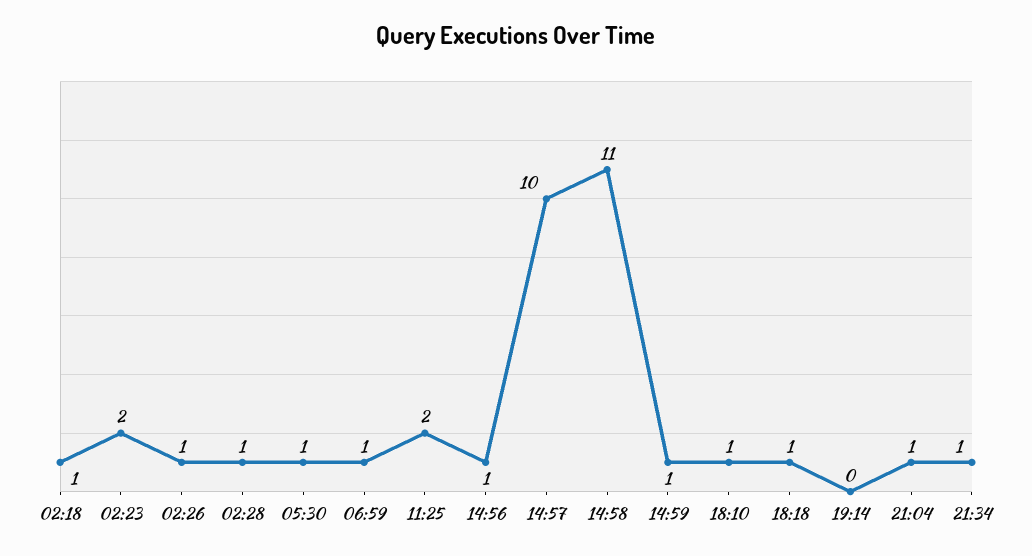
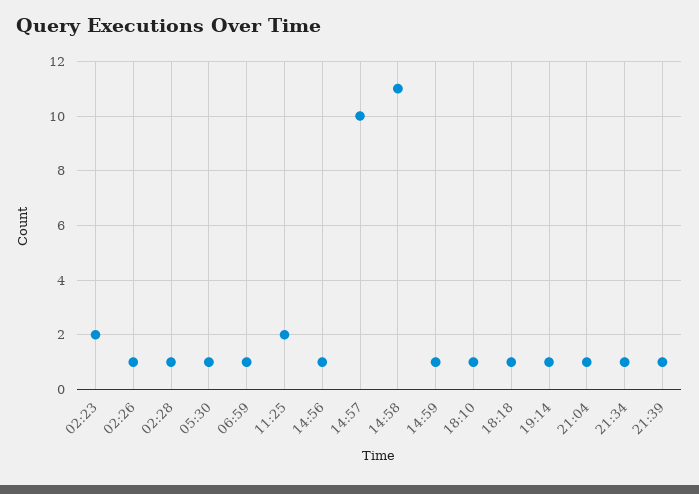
02:18: 1 -> none
19:14: 0 -> 1
21:39: none -> 1

